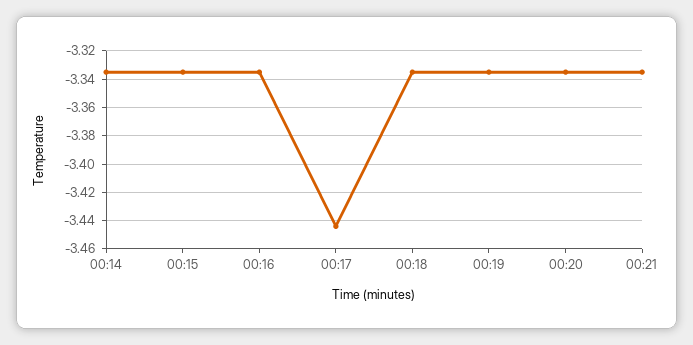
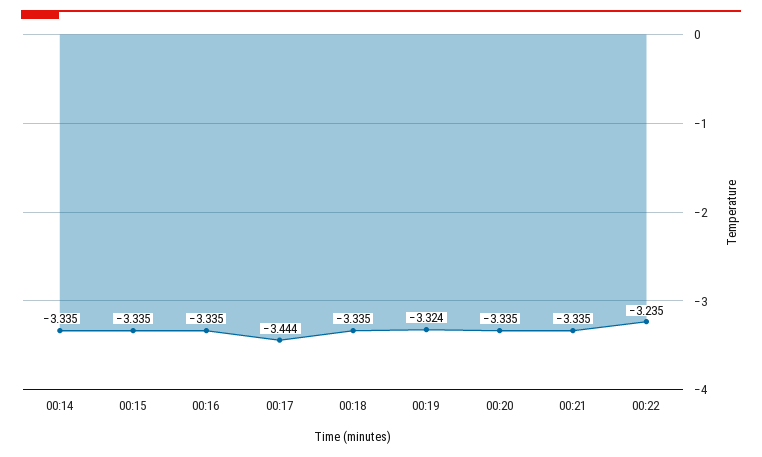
00:19: -3.335 -> -3.324
00:22: none -> -3.235

